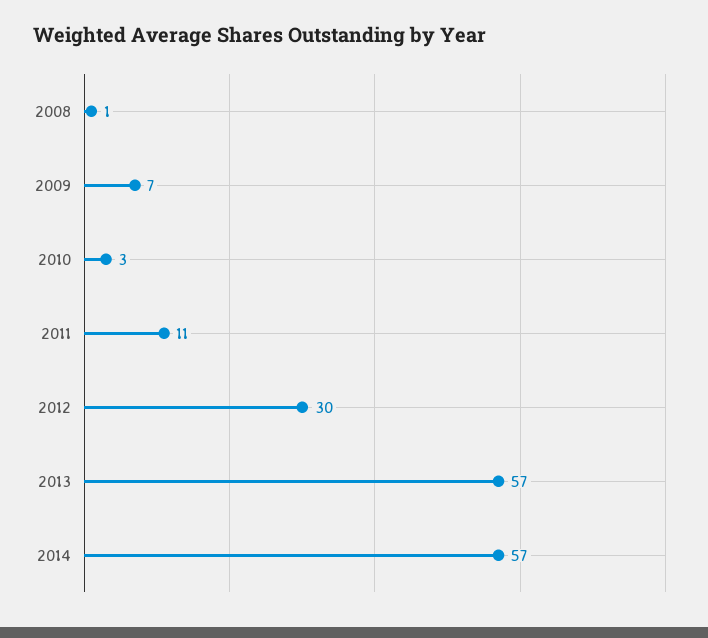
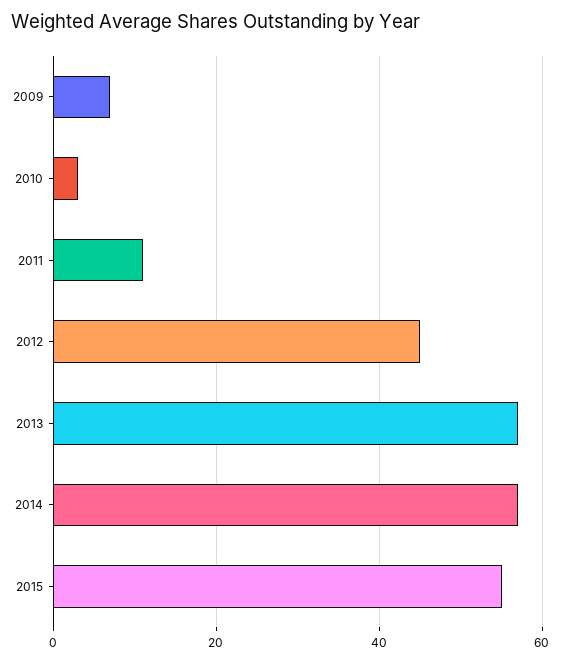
2008: 1 -> none
2012: 30 -> 45
2015: none -> 55

